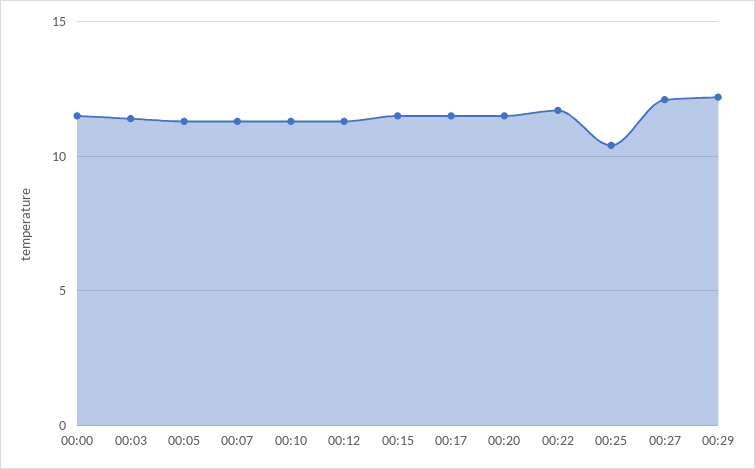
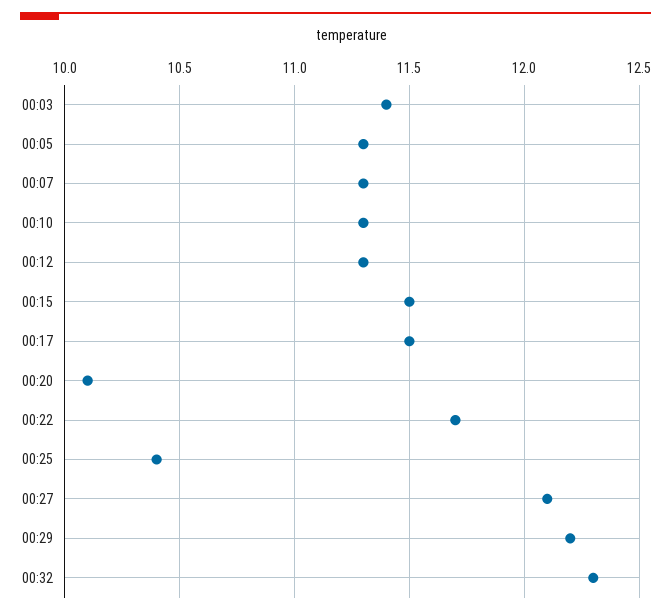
00:00: 11.5 -> none
00:20: 11.5 -> 10.1
00:32: none -> 12.3

